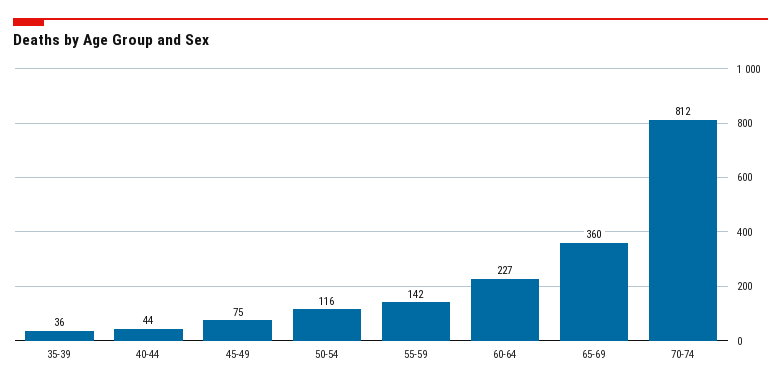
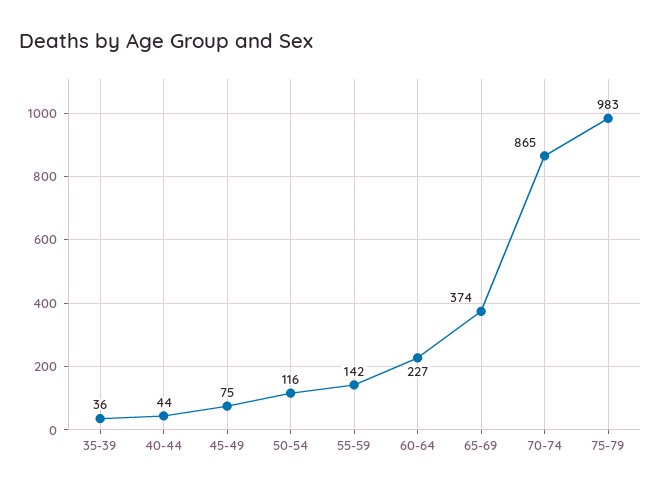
65-69: 360 -> 374
70-74: 812 -> 865
75-79: none -> 983

